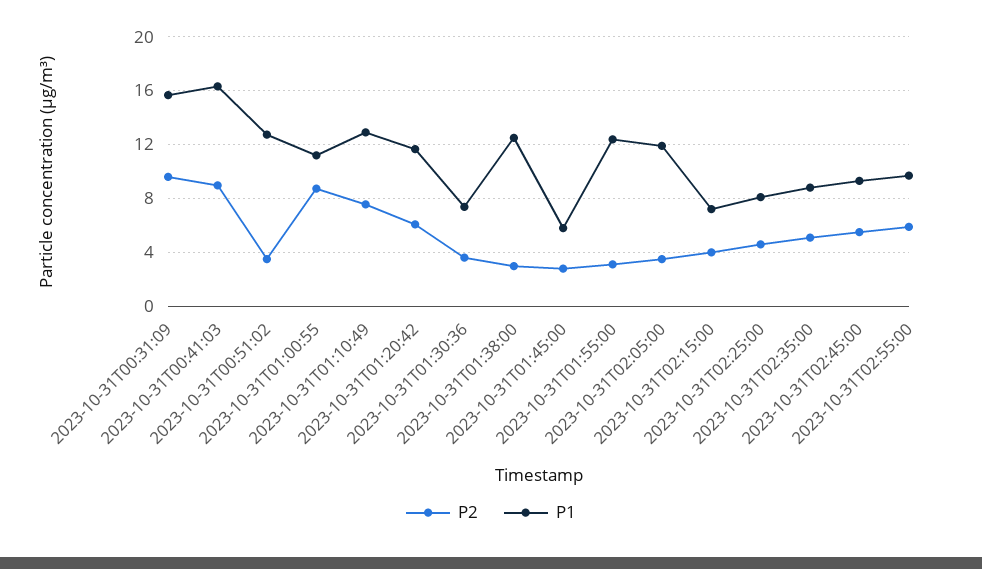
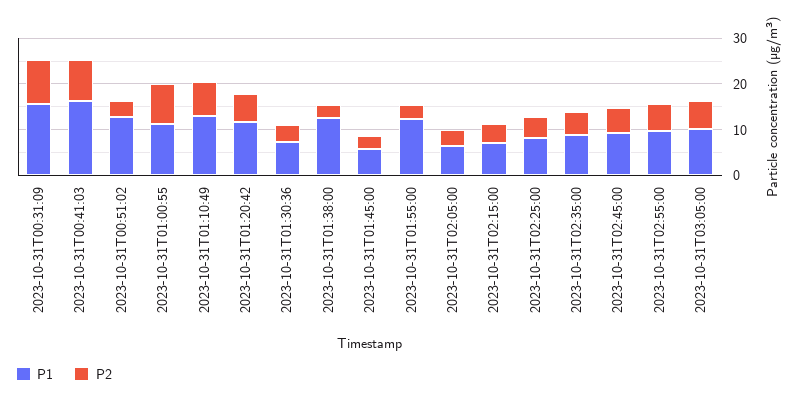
P1, 2023-10-31T02:05:00: 12 -> 6
P1, 2023-10-31T03:05:00: none -> 10
P2, 2023-10-31T03:05:00: none -> 6

